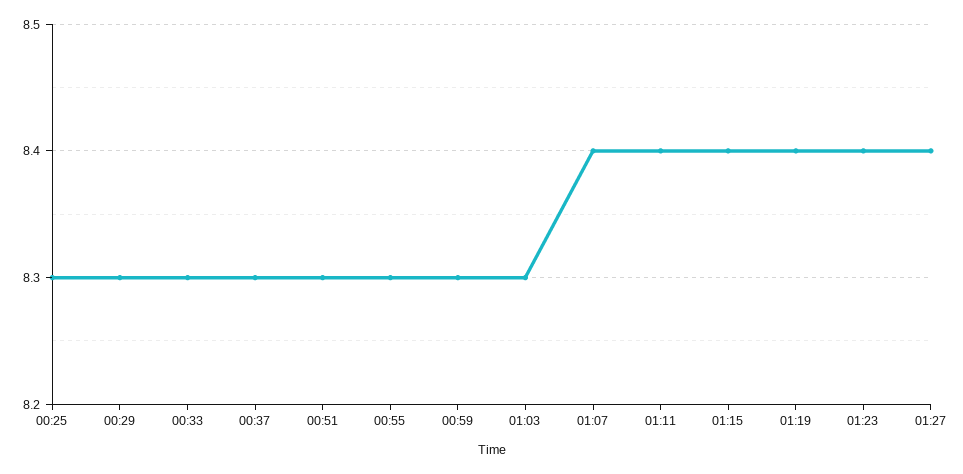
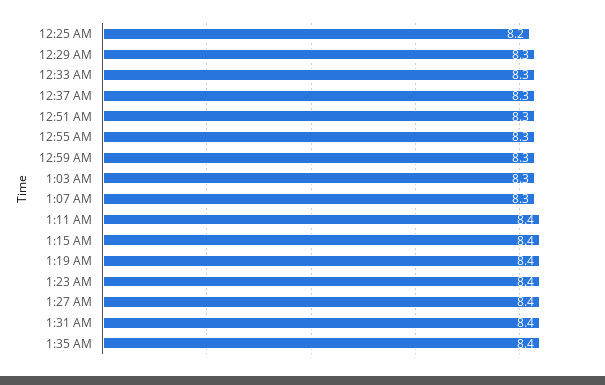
00:25: 8.3 -> 8.2
01:07: 8.4 -> 8.3
1:31 AM: none -> 8.4
1:35 AM: none -> 8.4

